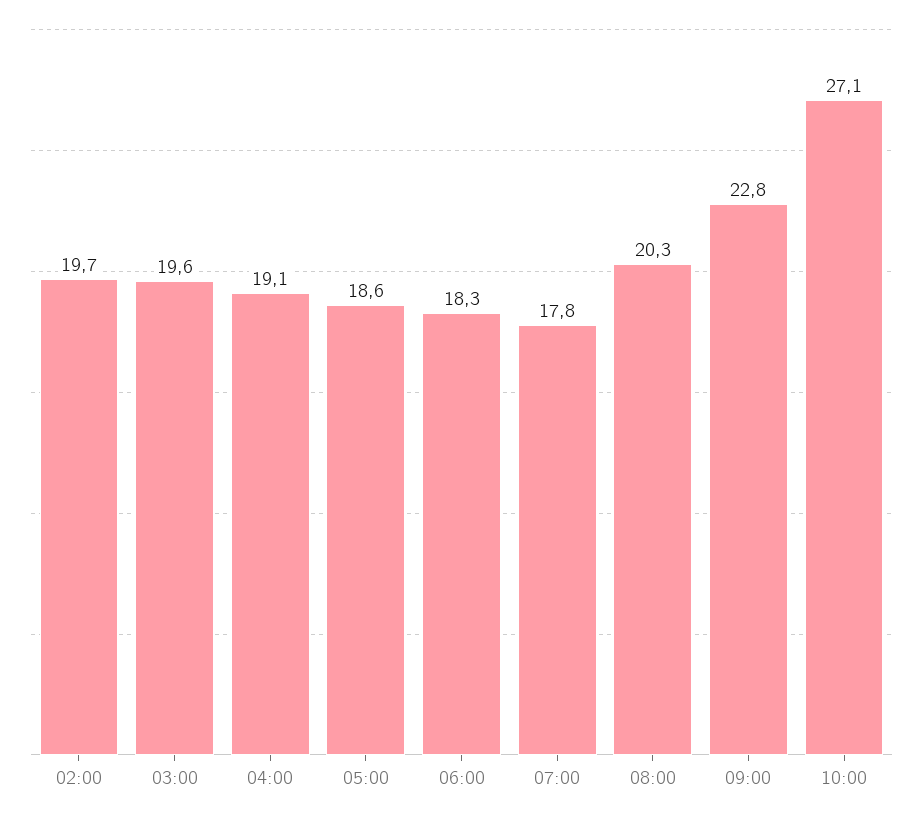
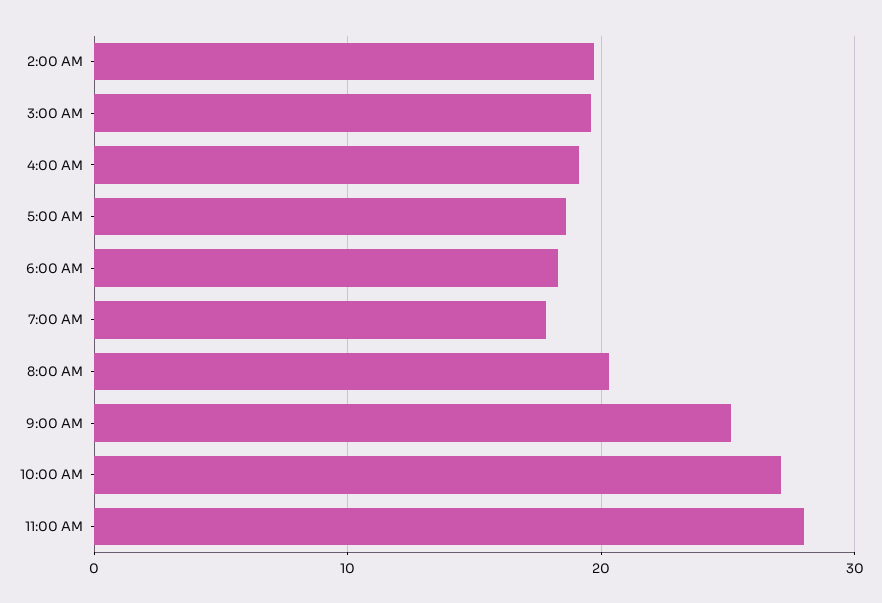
09:00: 22.8 -> 25
11:00 AM: none -> 28

